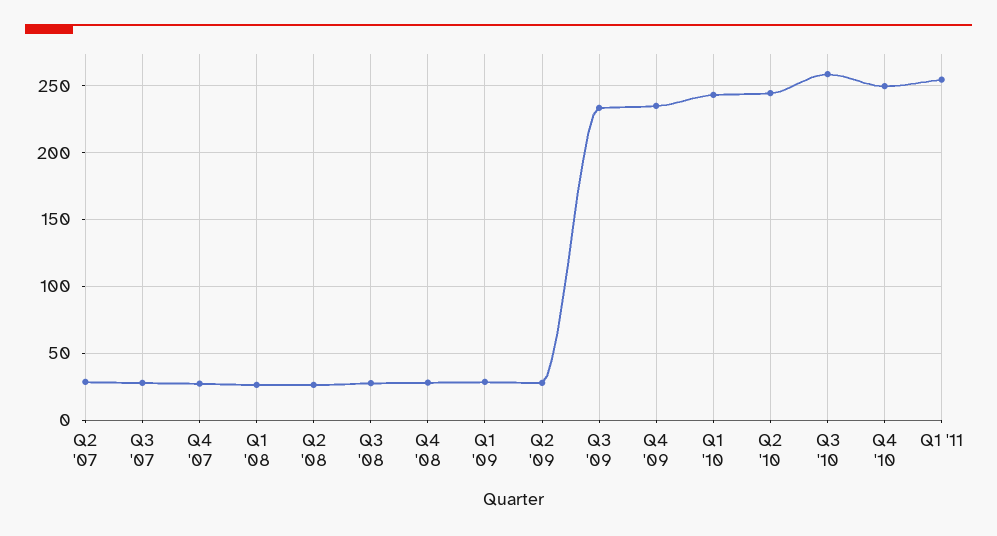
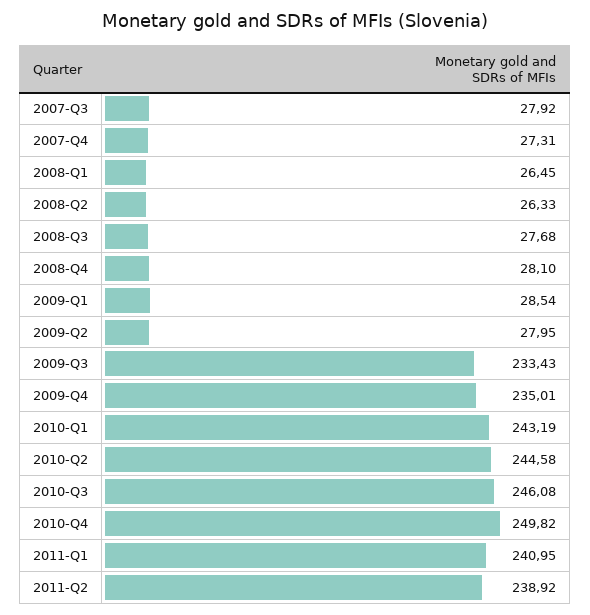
Q2 '07: 30 -> none
Q3 '10: 260 -> 246.08
Q1 '11: 255 -> 240.95
2011-Q2: none -> 238.92

